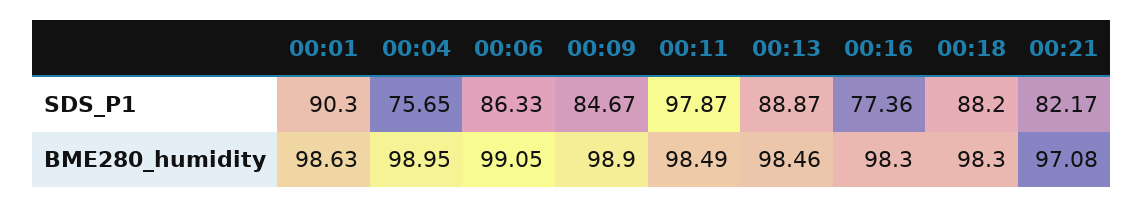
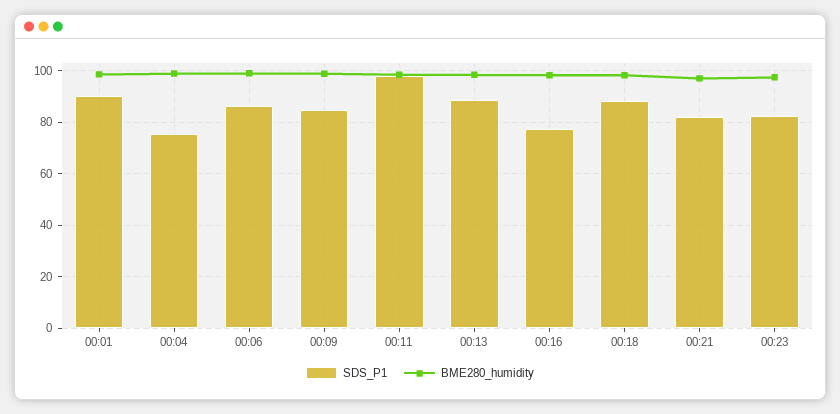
SDS_P1, 00:23: none -> 82.5
BME280_humidity, 00:23: none -> 97.5

